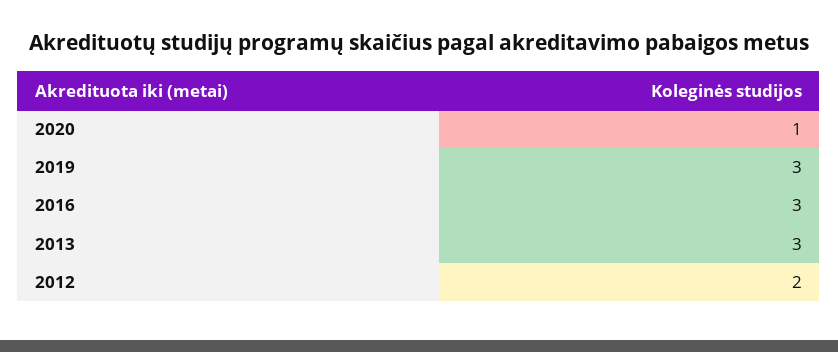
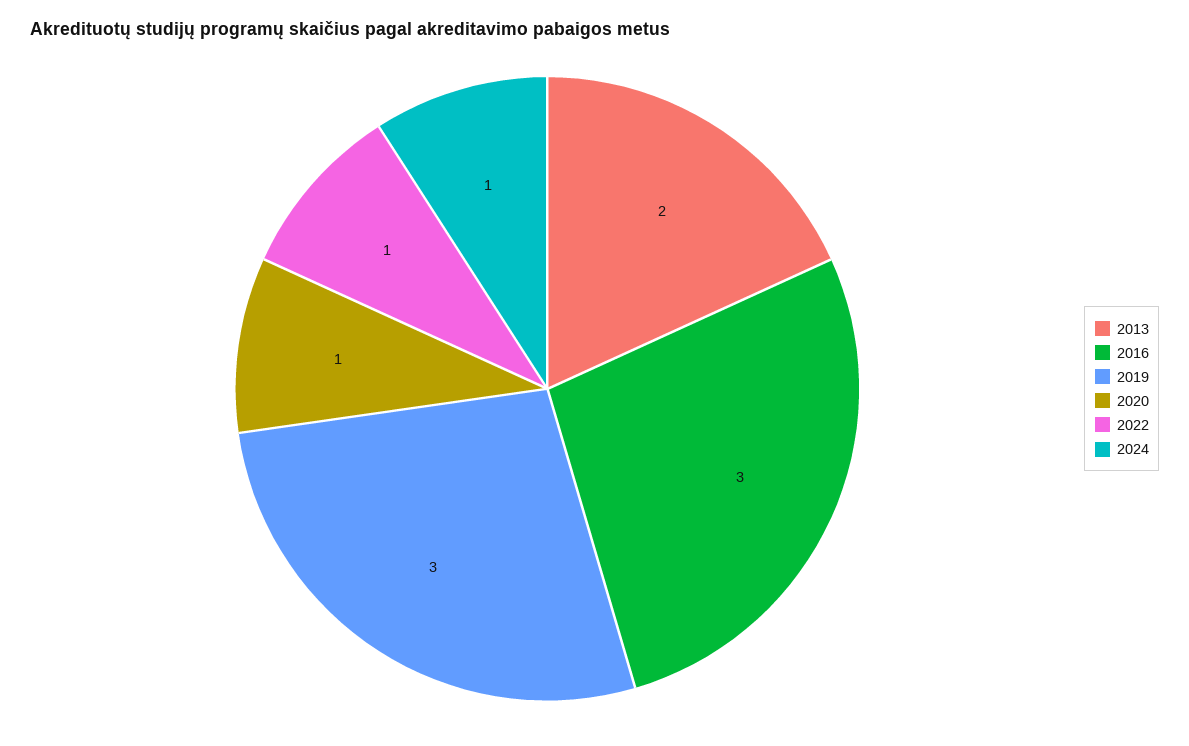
2013: 3 -> 2
2012: 2 -> none
2022: none -> 1
2024: none -> 1

